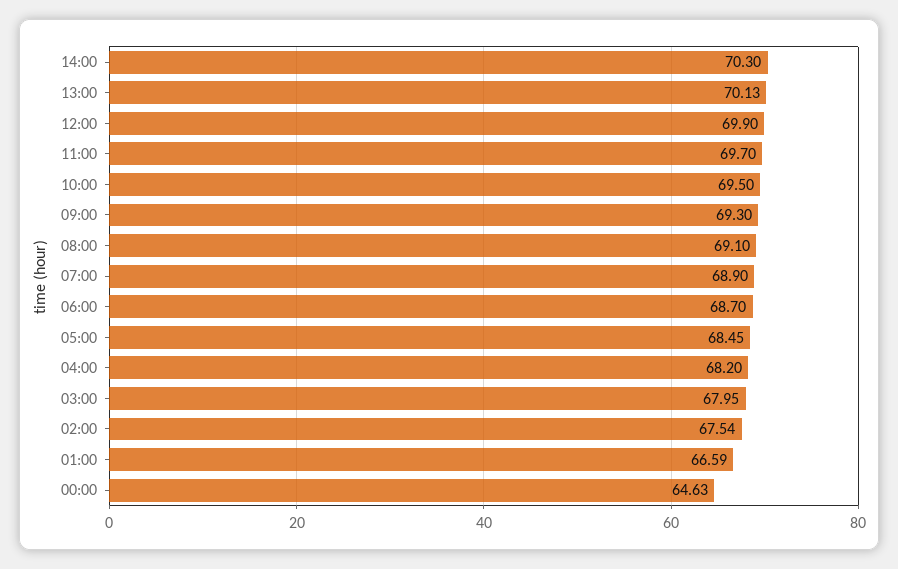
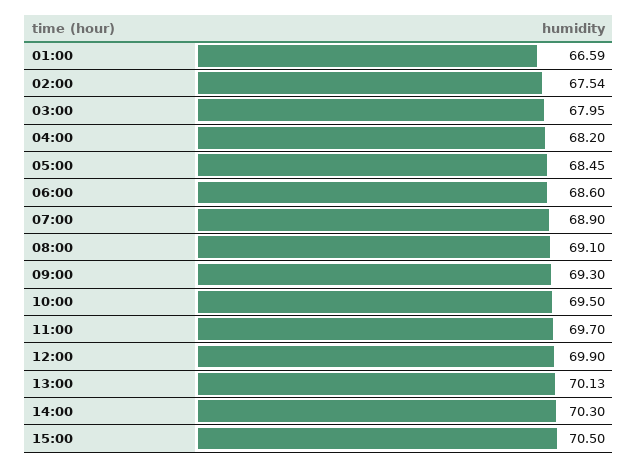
06:00: 68.7 -> 68.6
00:00: 64.63 -> none
15:00: none -> 70.5

